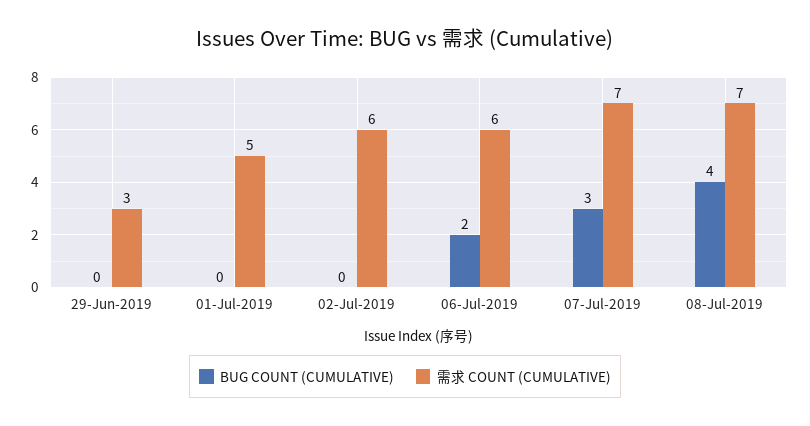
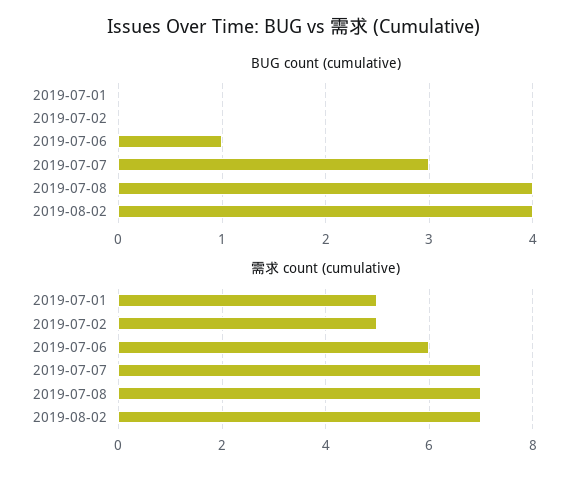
BUG COUNT (CUMULATIVE), 29-Jun-2019: 0 -> none
需求 COUNT (CUMULATIVE), 29-Jun-2019: 3 -> none
需求 COUNT (CUMULATIVE), 02-Jul-2019: 6 -> 5
BUG COUNT (CUMULATIVE), 06-Jul-2019: 2 -> 1
BUG COUNT (CUMULATIVE), 2019-08-02: none -> 4
需求 COUNT (CUMULATIVE), 2019-08-02: none -> 7

